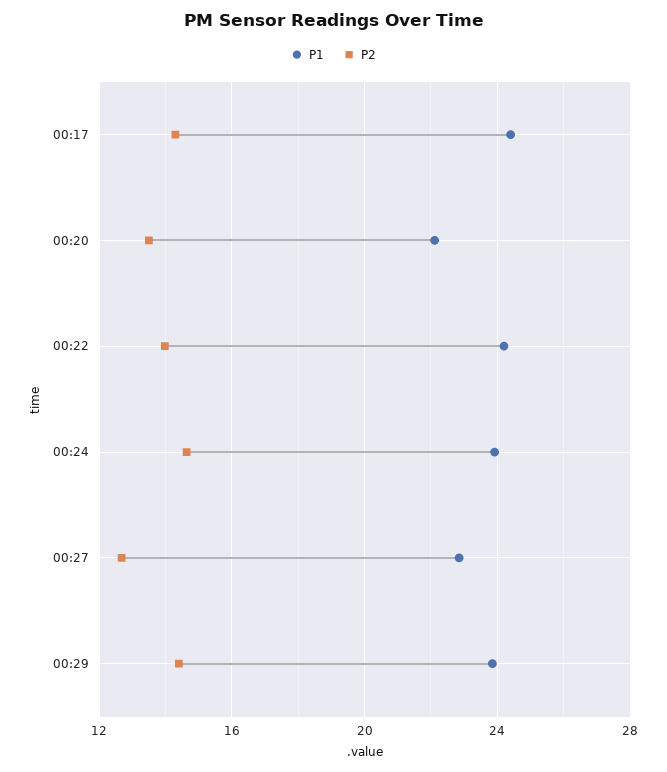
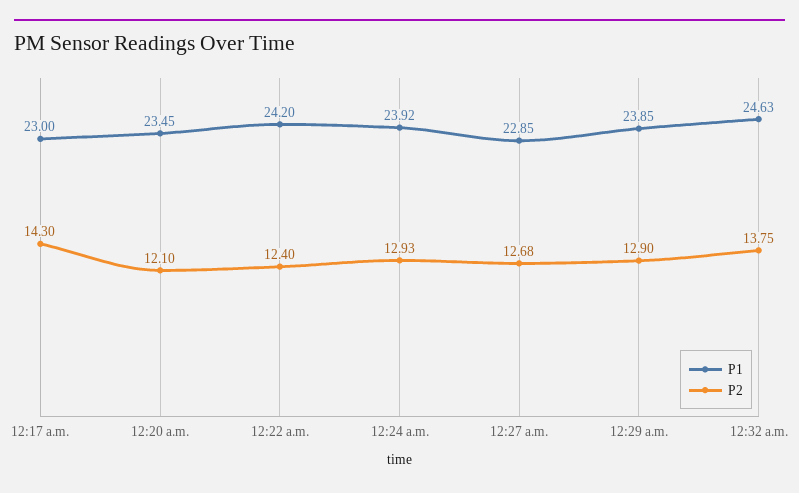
P1, 00:17: 24.5 -> 23
P1, 00:20: 22 -> 23.45
P2, 00:20: 13.5 -> 12.1
P2, 00:22: 14 -> 12.4
P2, 00:24: 14.5 -> 12.93
P2, 00:29: 14.5 -> 12.9
P1, 12:32 a.m.: none -> 24.63
P2, 12:32 a.m.: none -> 13.75

